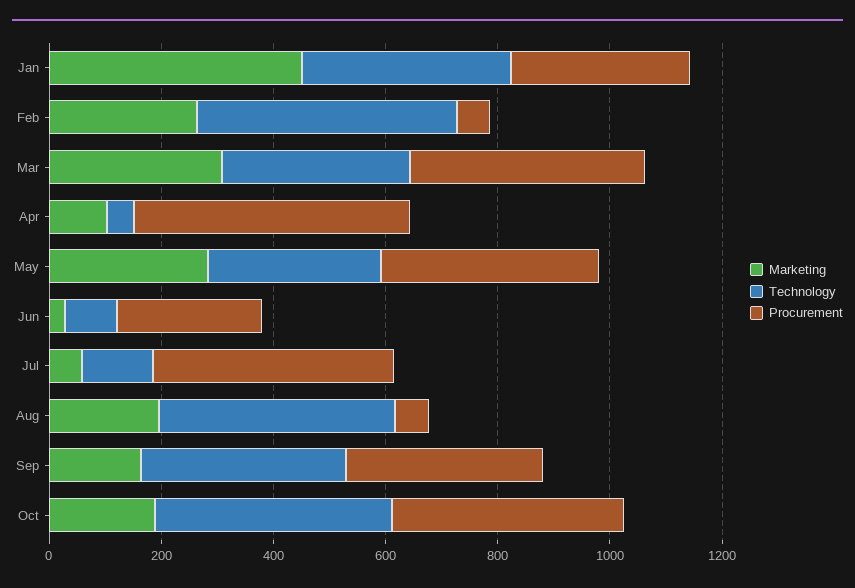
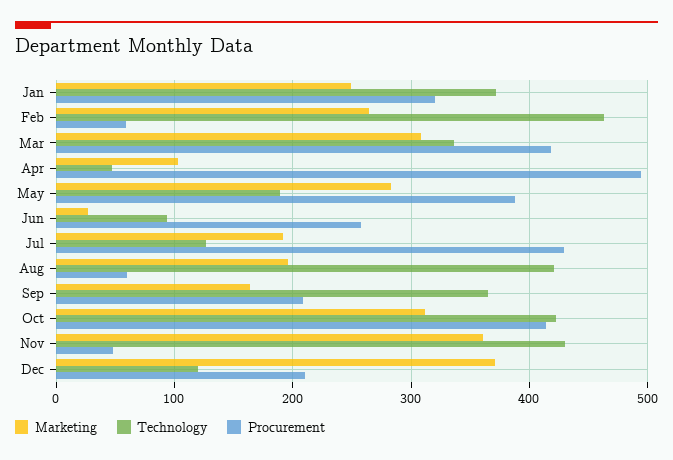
Marketing, Jan: 450 -> 250
Technology, May: 300 -> 190
Marketing, Jul: 50 -> 190
Procurement, Sep: 350 -> 210
Marketing, Oct: 200 -> 310
Marketing, Nov: none -> 360
Technology, Nov: none -> 430
Procurement, Nov: none -> 50
Marketing, Dec: none -> 370
Technology, Dec: none -> 120
Procurement, Dec: none -> 210

